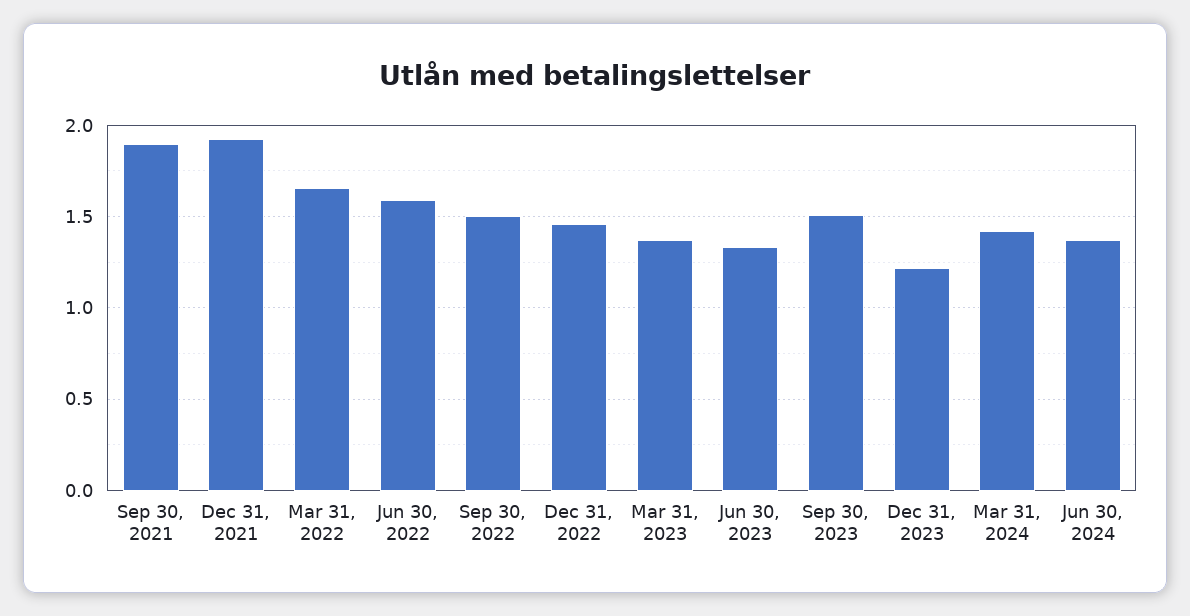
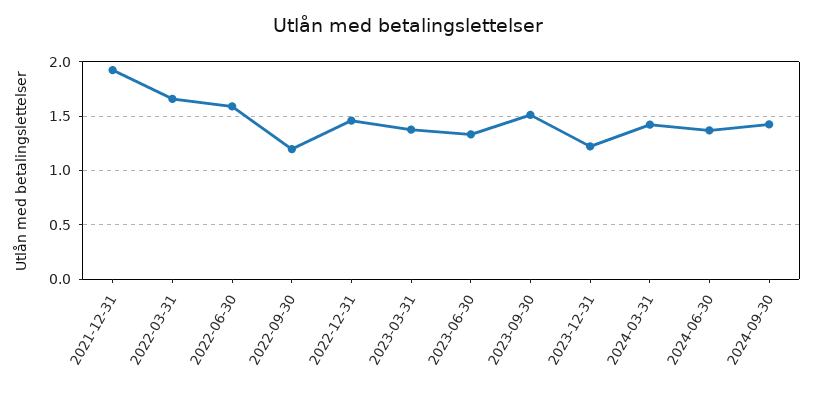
Sep 30, 2021: 1.9 -> none
Sep 30, 2022: 1.5 -> 1.2
2024-09-30: none -> 1.4

